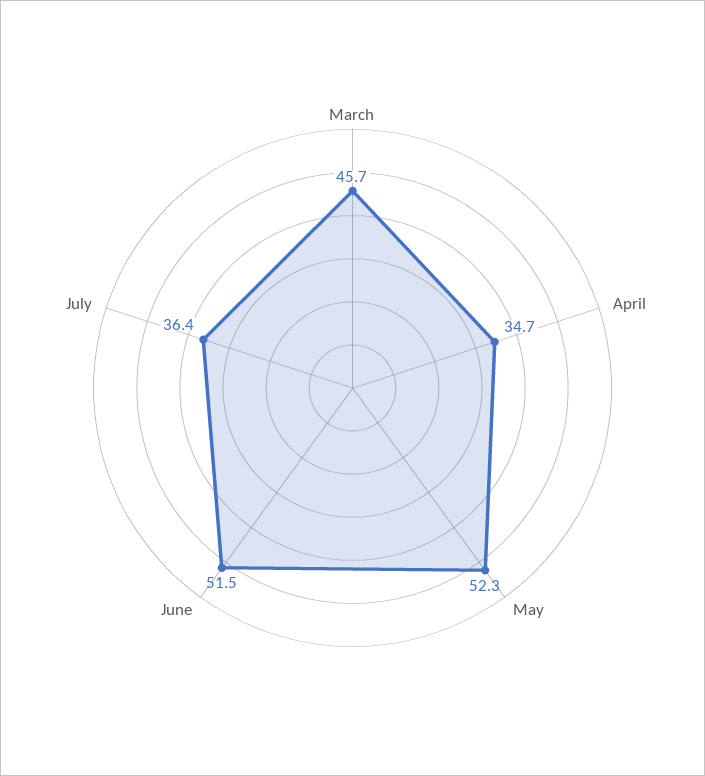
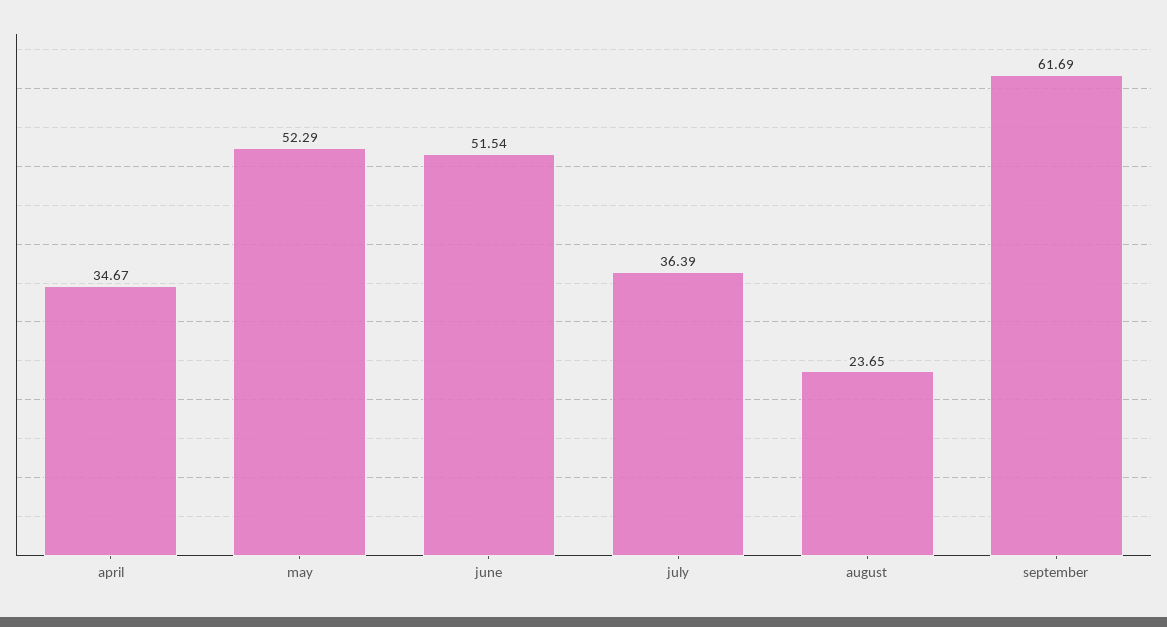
March: 45.7 -> none
august: none -> 23.65
september: none -> 61.69

